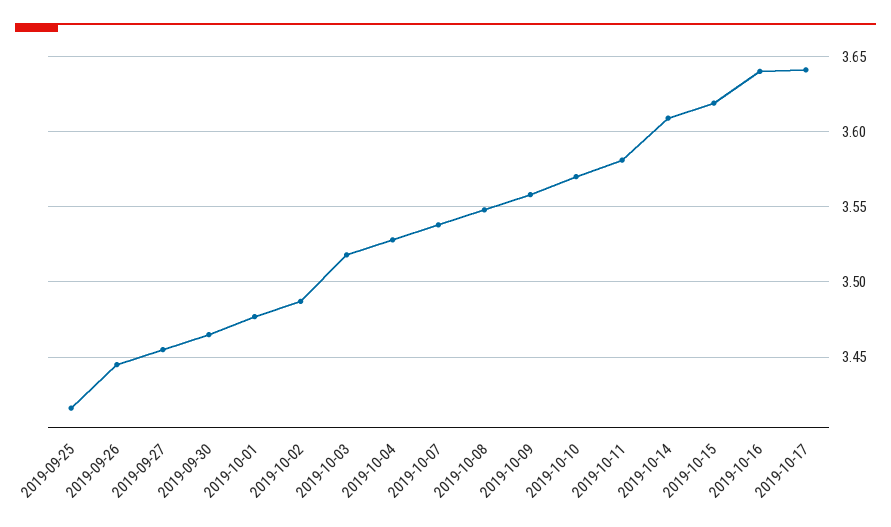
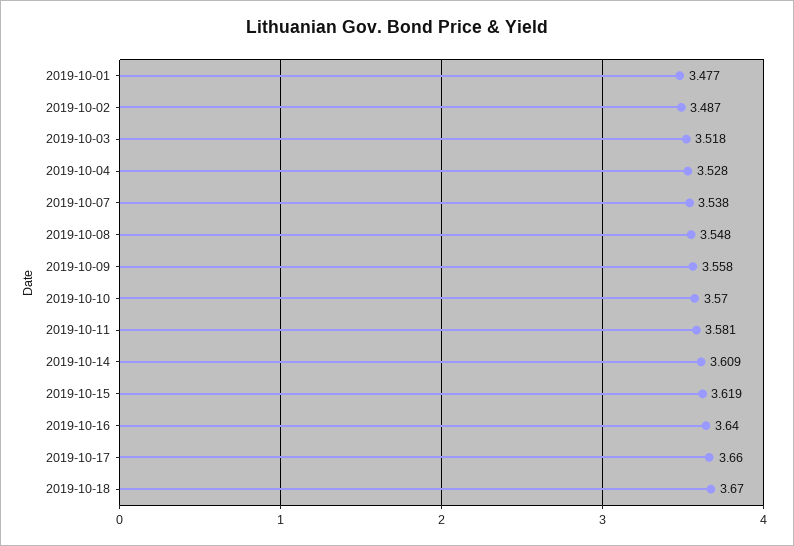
2019-09-25: 3.415 -> none
2019-09-26: 3.445 -> none
2019-09-27: 3.455 -> none
2019-09-30: 3.465 -> none
2019-10-17: 3.64 -> 3.66
2019-10-18: none -> 3.67

